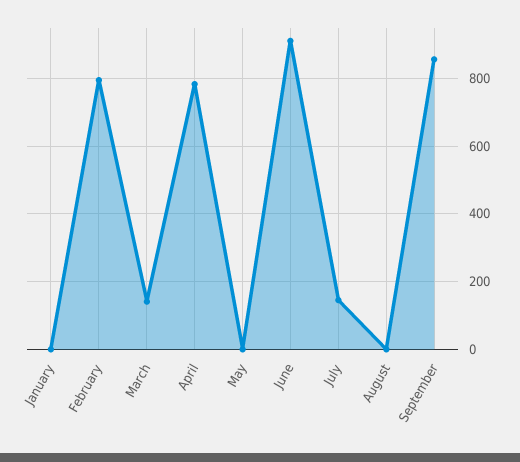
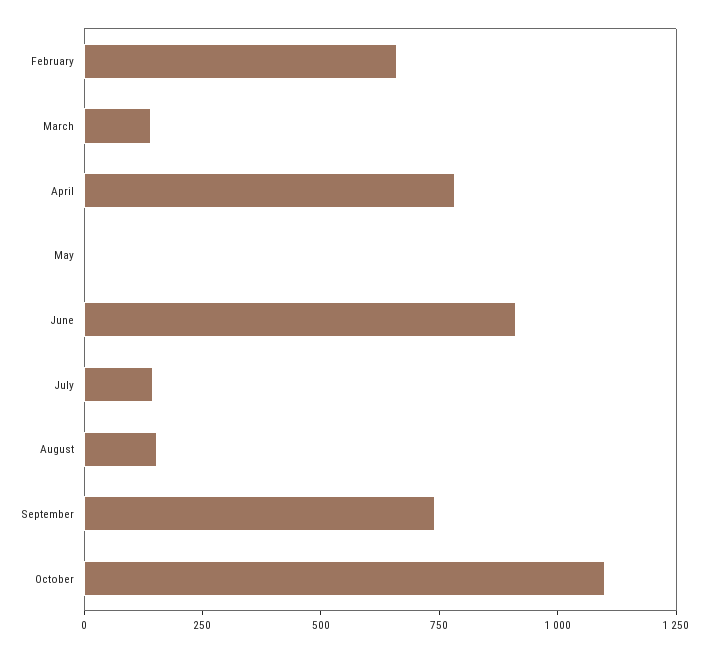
January: 0 -> none
February: 800 -> 650
August: 0 -> 150
September: 860 -> 750
October: none -> 1100

